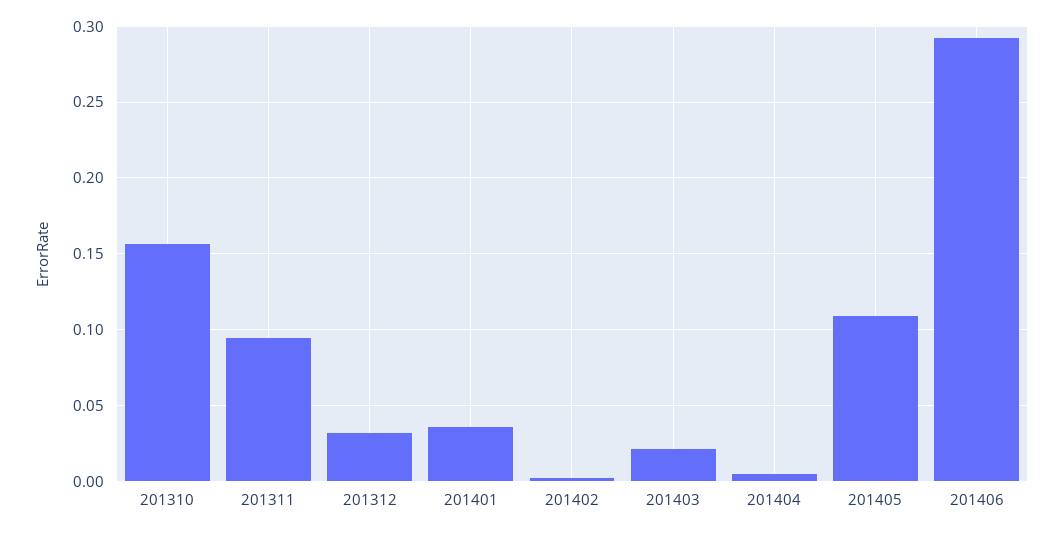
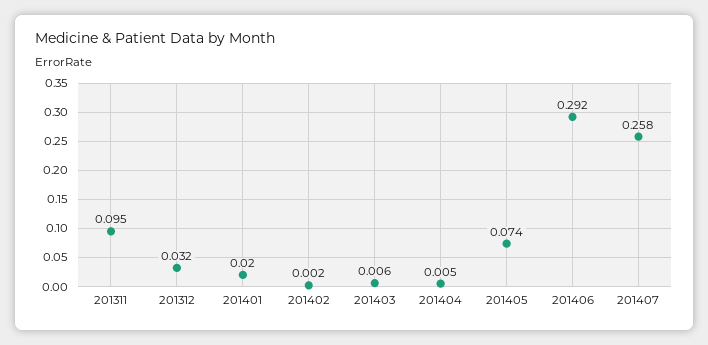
201310: 0.155 -> none
201401: 0.035 -> 0.02
201403: 0.02 -> 0.006
201405: 0.11 -> 0.074
201407: none -> 0.258

